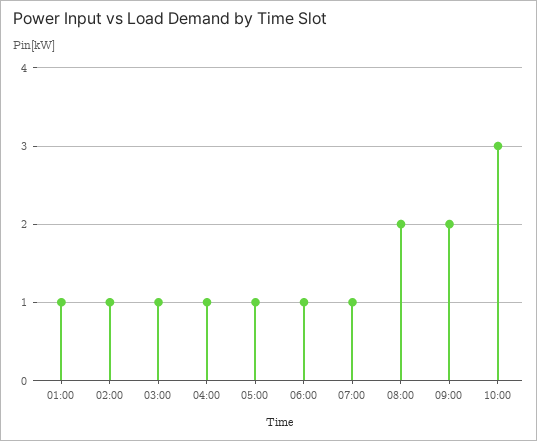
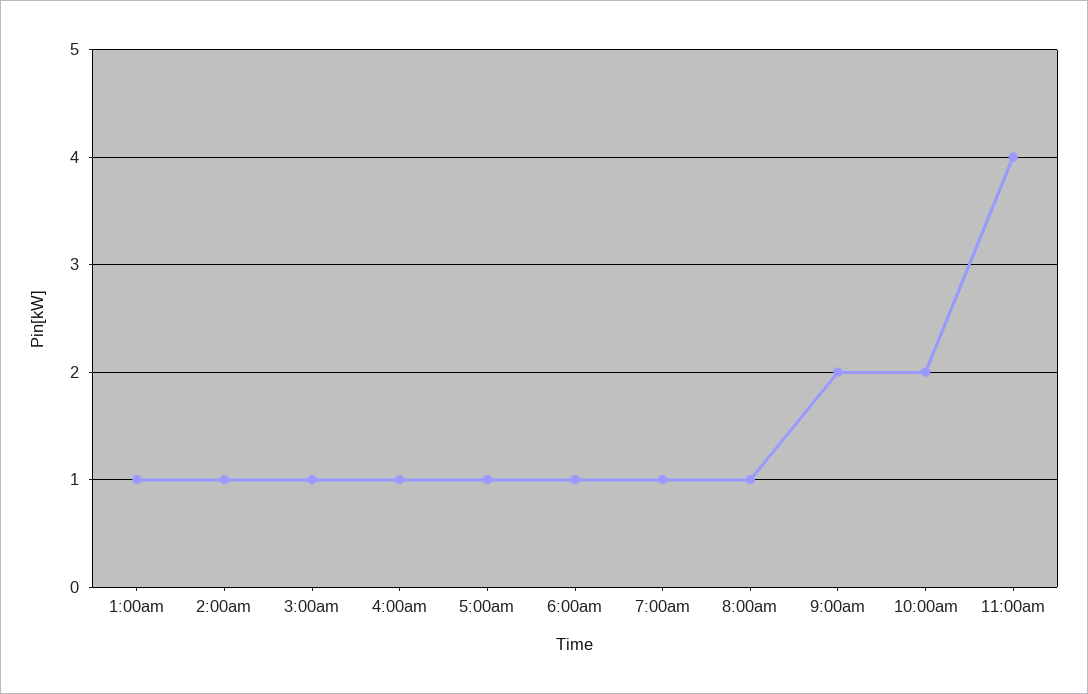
08:00: 2 -> 1
10:00: 3 -> 2
11:00am: none -> 4

